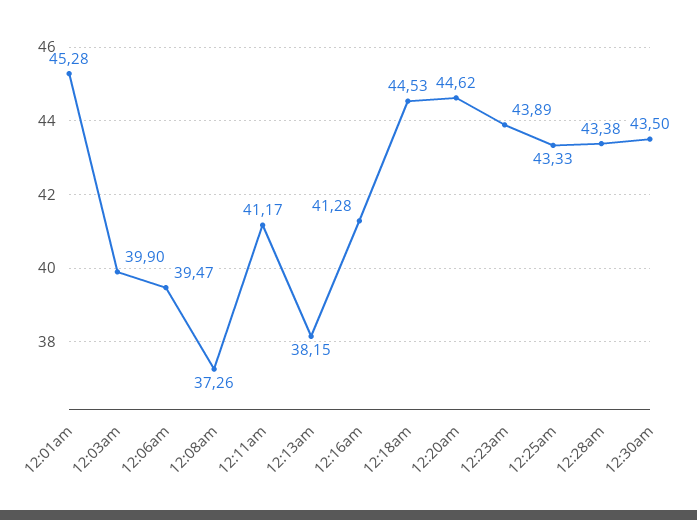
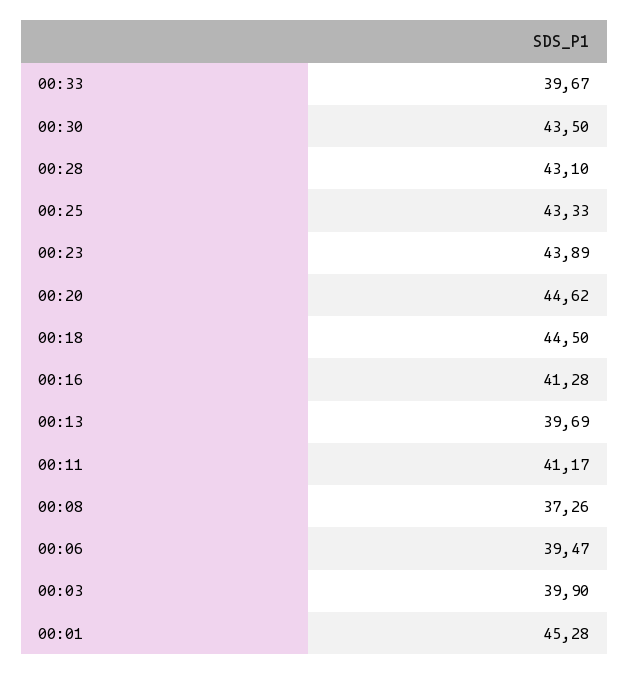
12:13am: 38.15 -> 39.69
12:18am: 44.53 -> 44.5
12:28am: 43.38 -> 43.1
00:33: none -> 39.67

